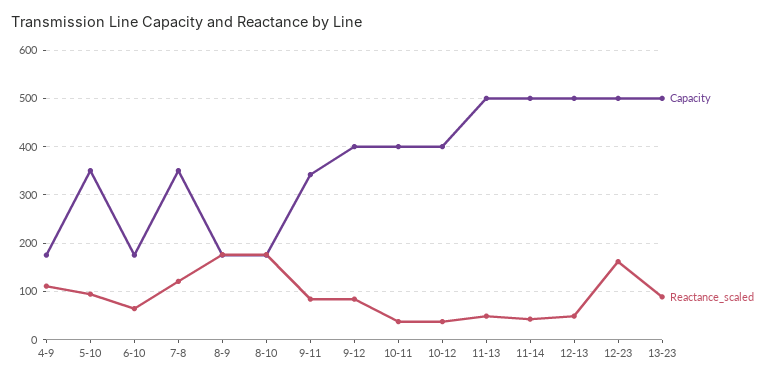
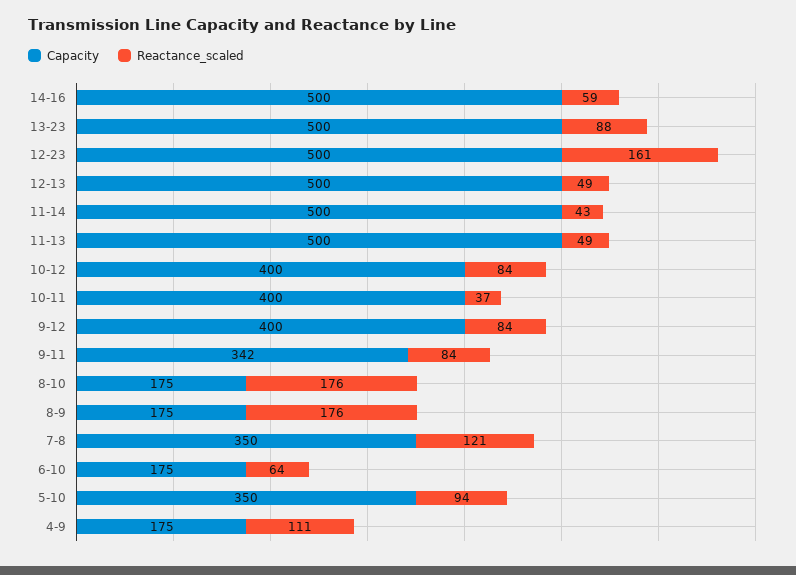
Reactance_scaled, 10-12: 40 -> 84
Capacity, 14-16: none -> 500
Reactance_scaled, 14-16: none -> 59

